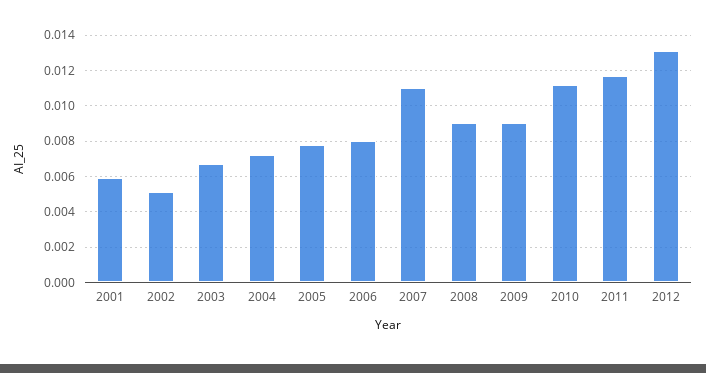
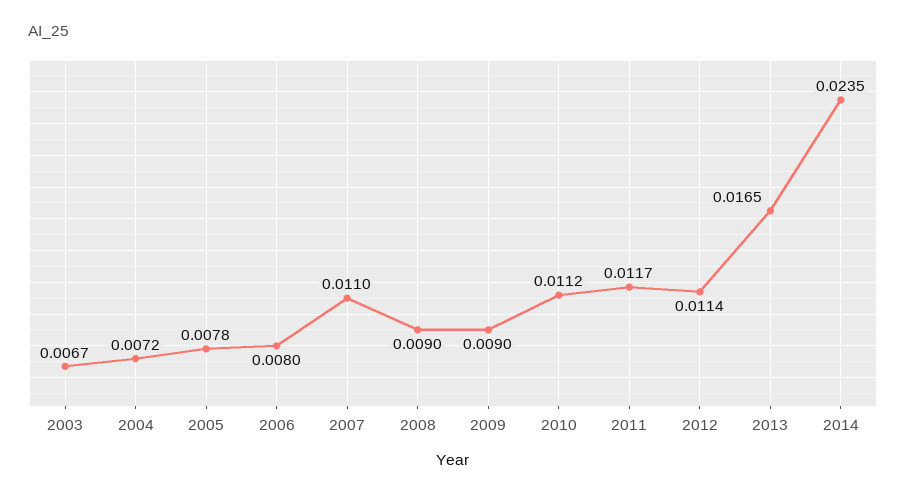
2001: 0.006 -> none
2002: 0.005 -> none
2012: 0.013 -> 0.0114
2013: none -> 0.0165
2014: none -> 0.0235

